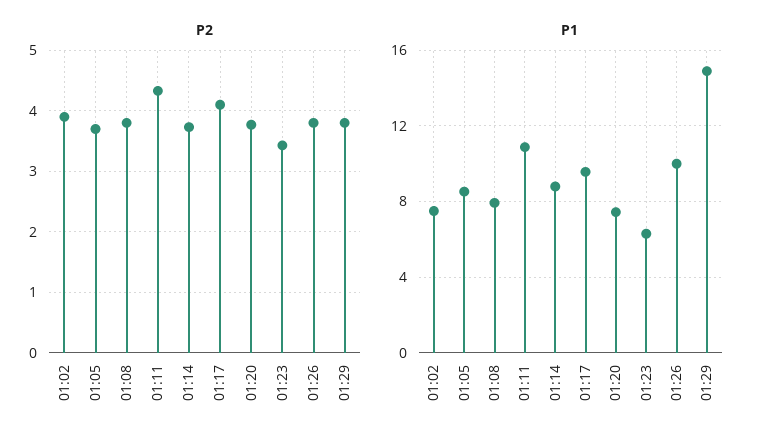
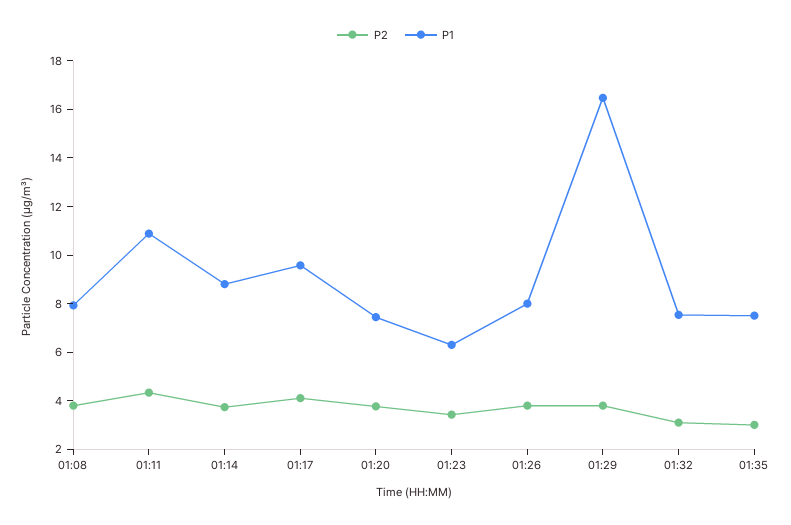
P2, 01:02: 3.9 -> none
P2, 01:05: 3.7 -> none
P1, 01:02: 7.5 -> none
P1, 01:05: 8.5 -> none
P1, 01:26: 10 -> 8
P1, 01:29: 15 -> 16.5
P2, 01:32: none -> 3
P1, 01:32: none -> 7.5
P2, 01:35: none -> 3
P1, 01:35: none -> 7.5

